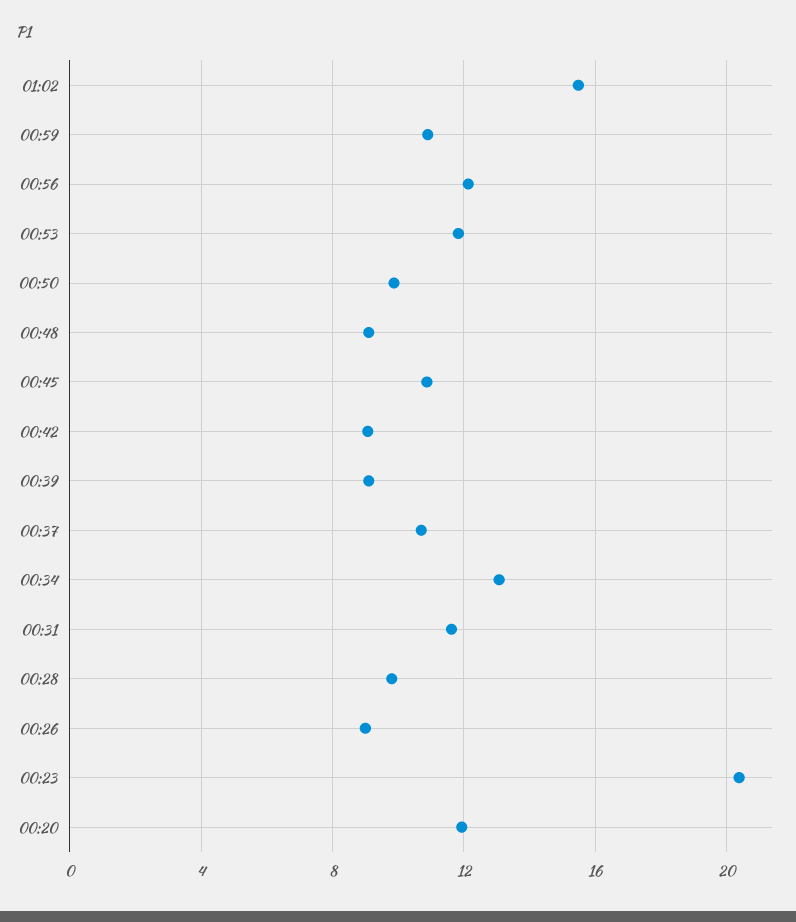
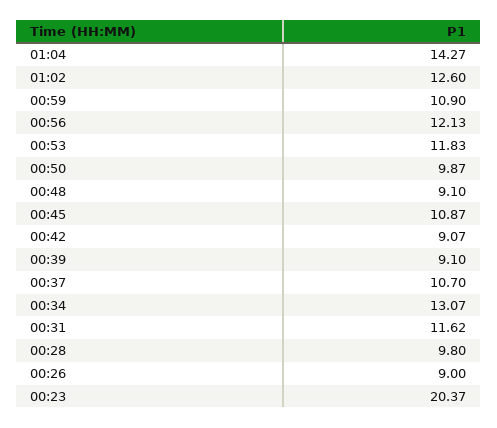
01:02: 15.5 -> 12.6
00:20: 12 -> none
01:04: none -> 14.27

